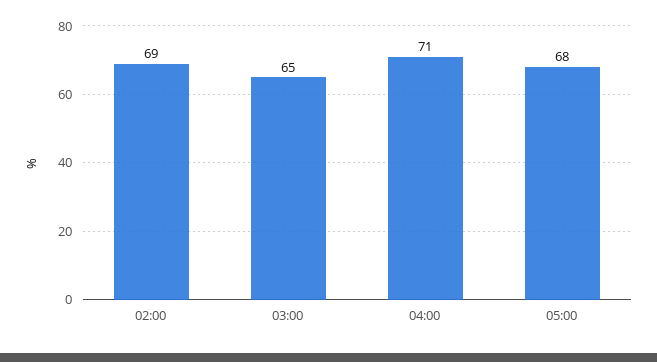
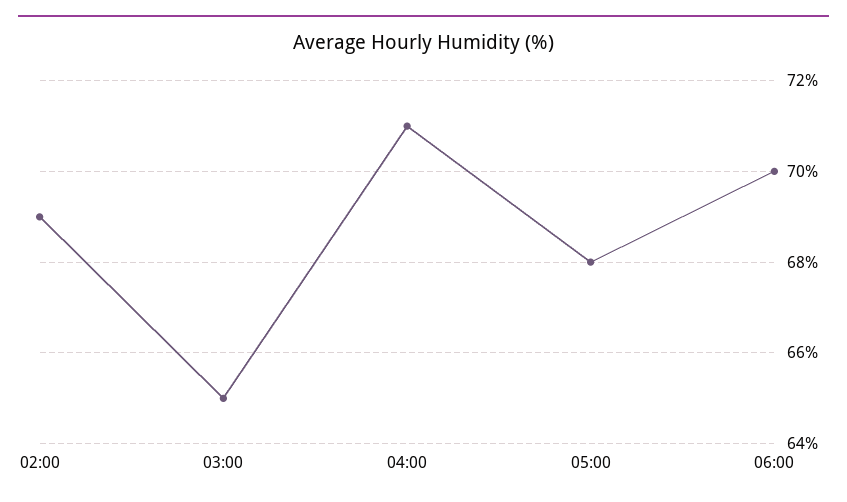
06:00: none -> 70

